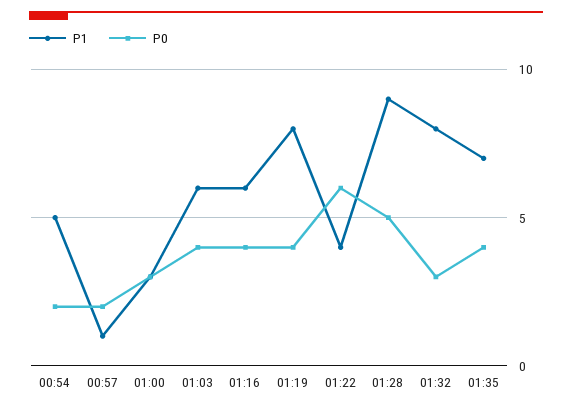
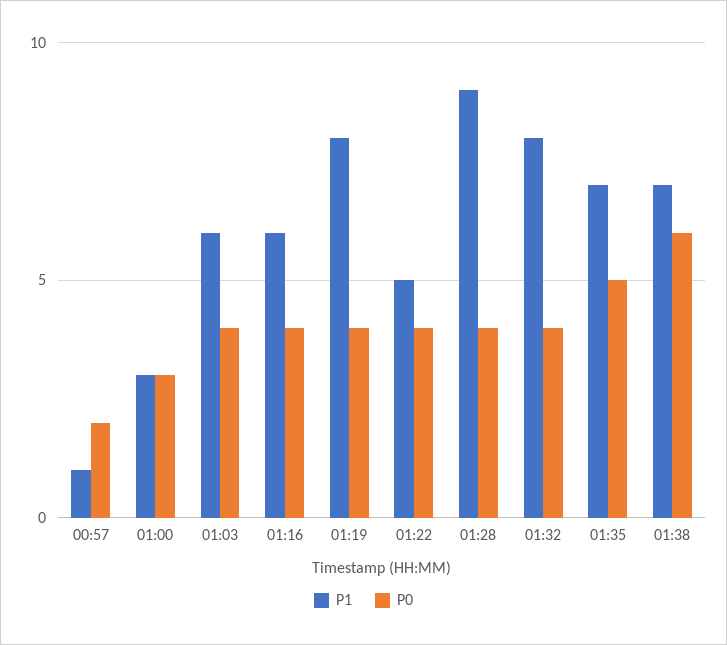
P1, 00:54: 5 -> none
P0, 00:54: 2 -> none
P1, 01:22: 4 -> 5
P0, 01:22: 6 -> 4
P0, 01:28: 5 -> 4
P0, 01:32: 3 -> 4
P0, 01:35: 4 -> 5
P1, 01:38: none -> 7
P0, 01:38: none -> 6

